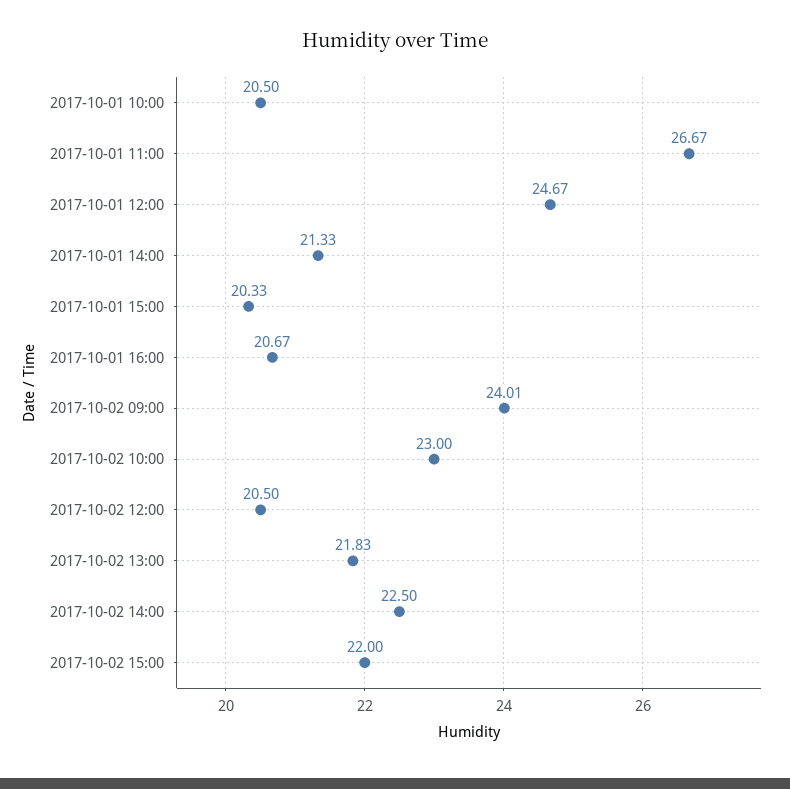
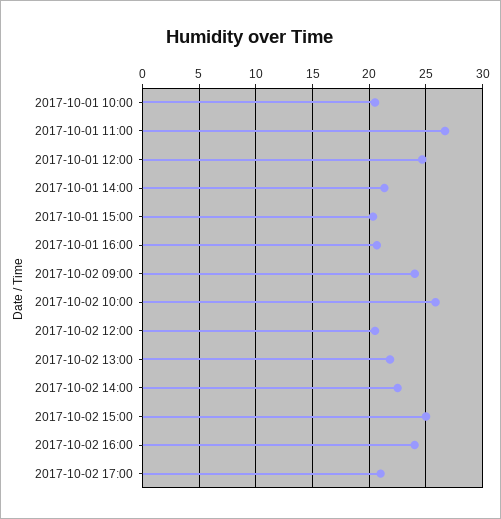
2017-10-02 10:00: 23 -> 26
2017-10-02 15:00: 22 -> 25
2017-10-02 16:00: none -> 24
2017-10-02 17:00: none -> 21

